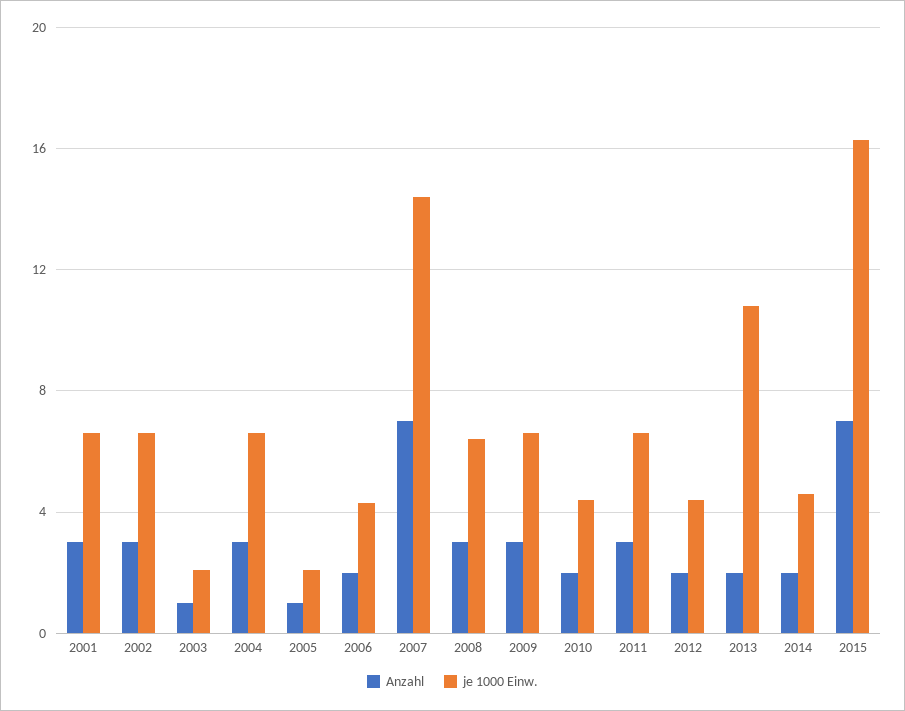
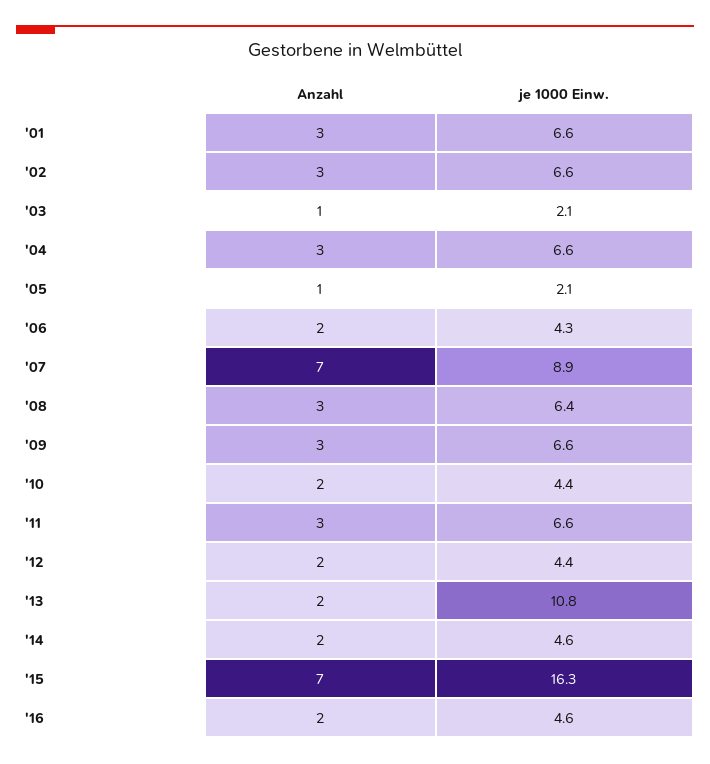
je 1000 Einw., 2007: 14.5 -> 8.9
Anzahl, '16: none -> 2
je 1000 Einw., '16: none -> 4.6

